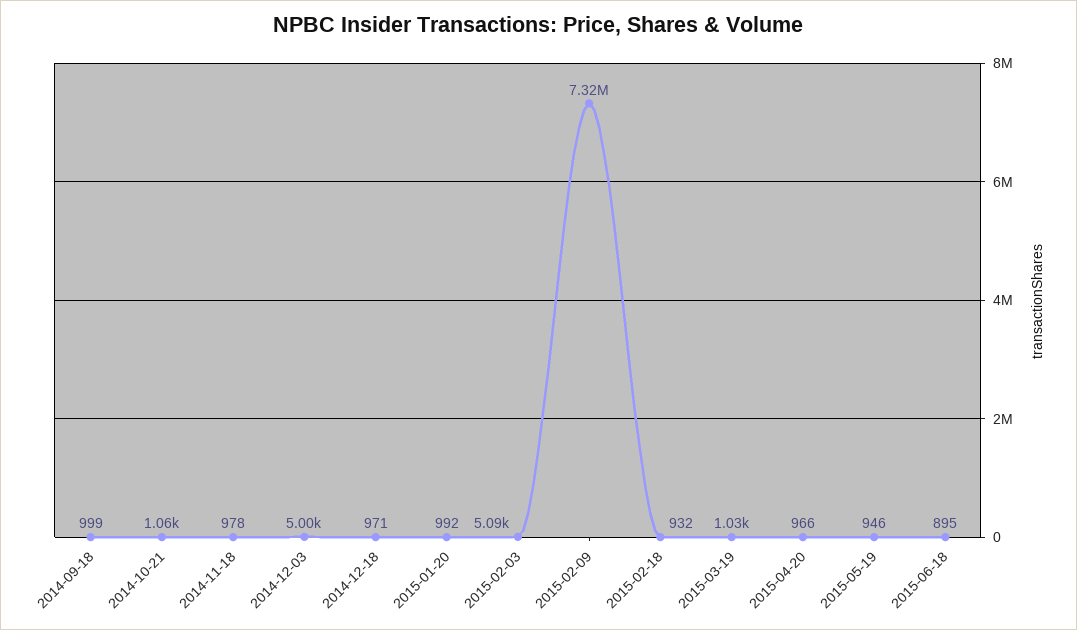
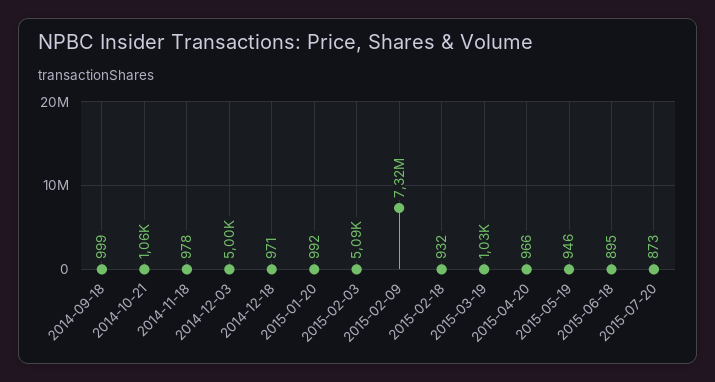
2015-07-20: none -> 873

